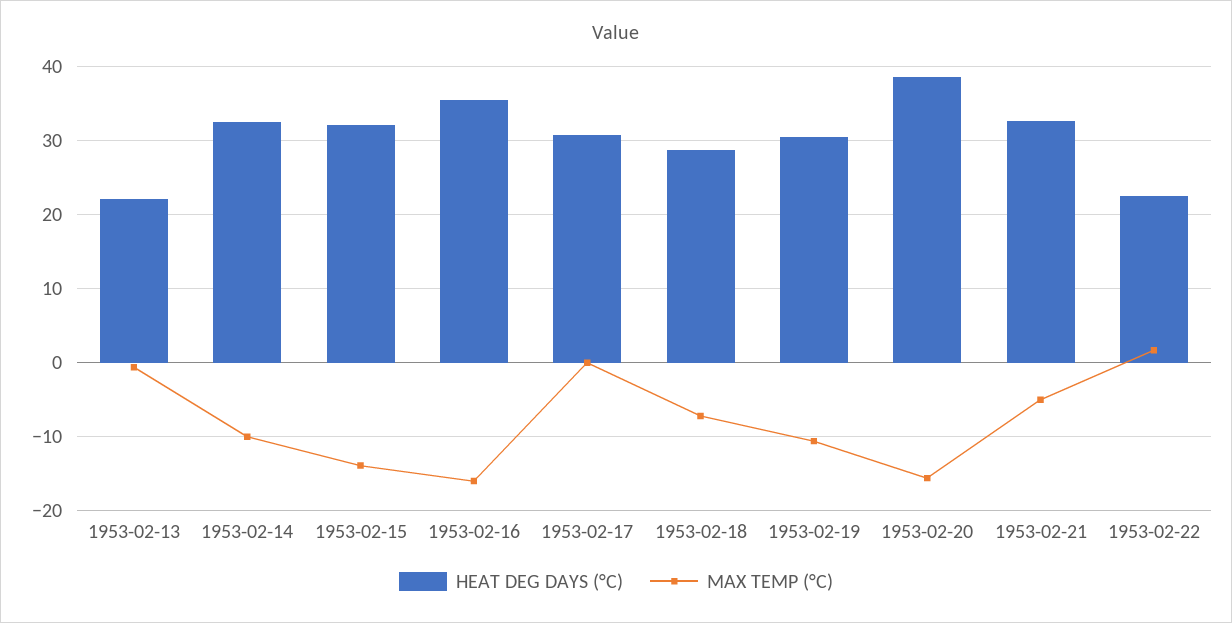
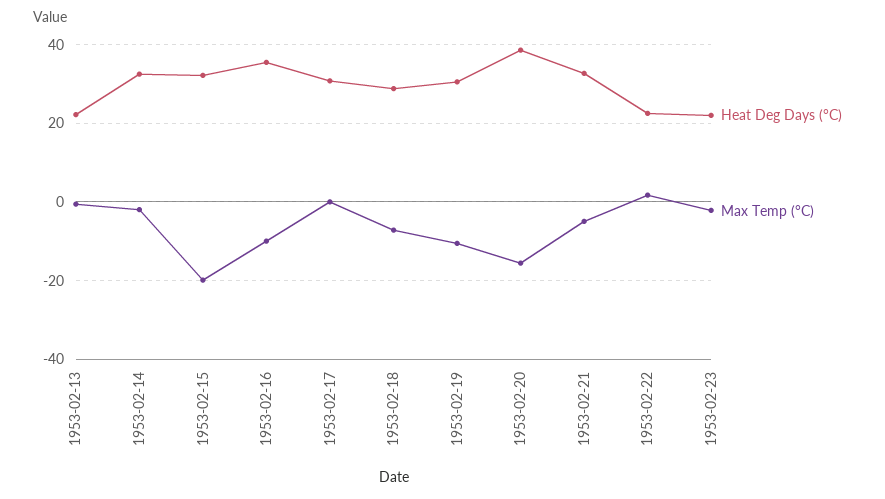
MAX TEMP (°C), 1953-02-14: -10 -> -2
MAX TEMP (°C), 1953-02-15: -14 -> -20
MAX TEMP (°C), 1953-02-16: -16 -> -10
HEAT DEG DAYS (°C), 1953-02-23: none -> 22
MAX TEMP (°C), 1953-02-23: none -> -2

